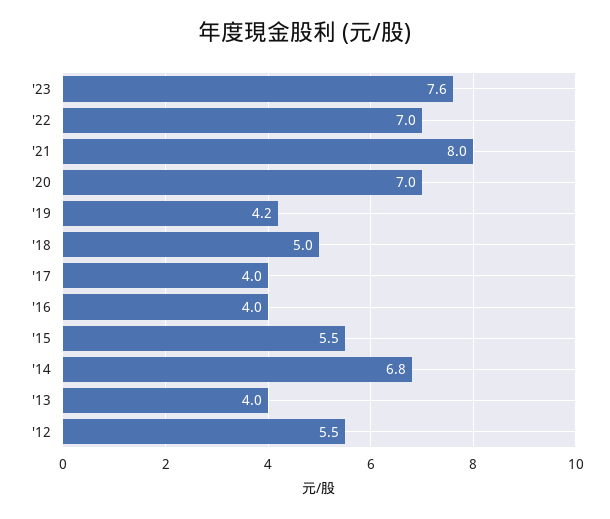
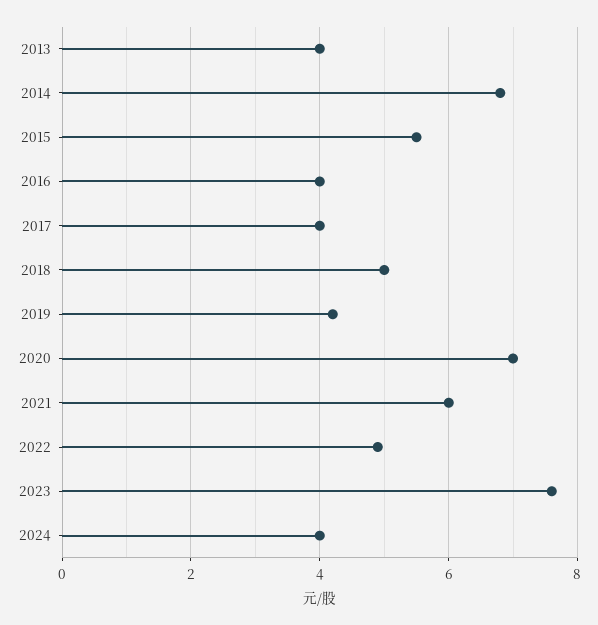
'22: 7 -> 5
'21: 8 -> 6
'12: 5.5 -> none
2024: none -> 4

